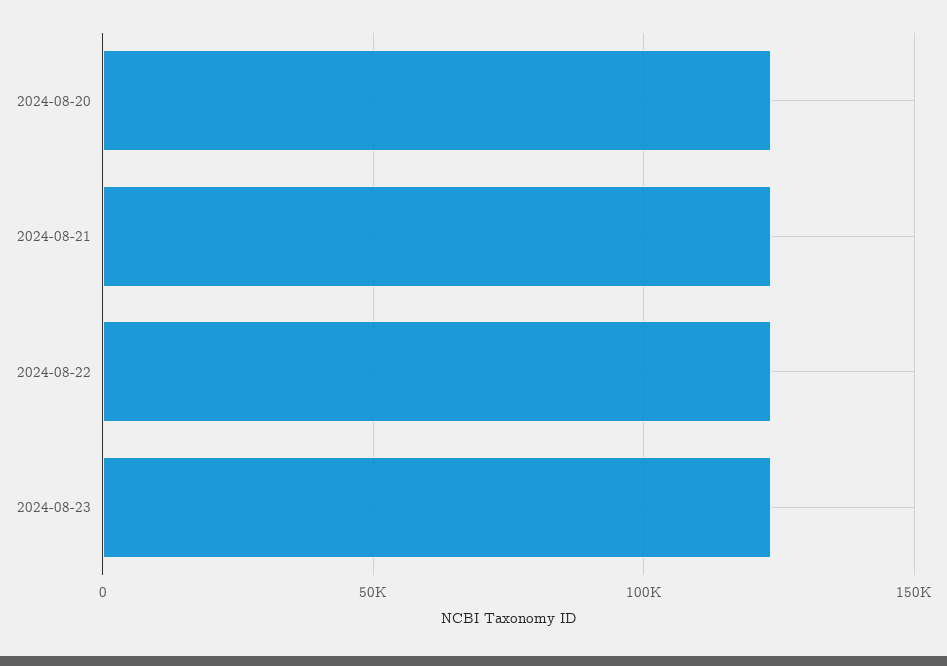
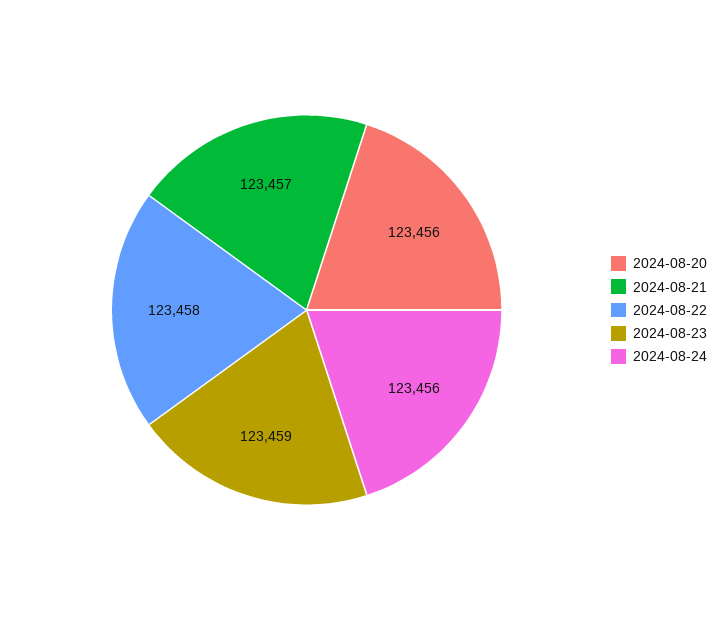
2024-08-24: none -> 123456

